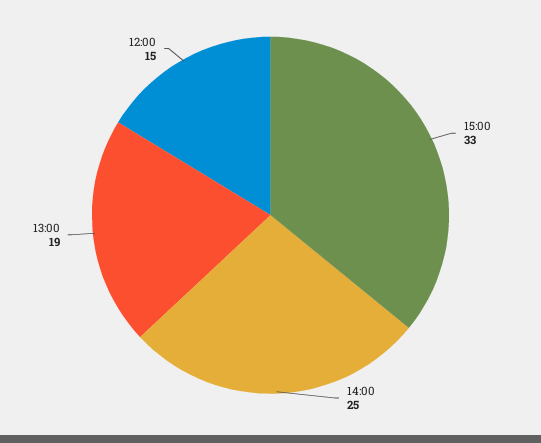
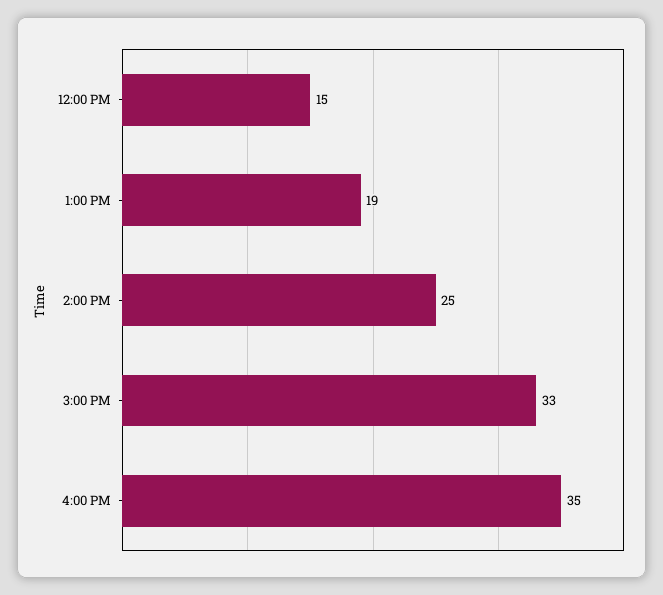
4:00 PM: none -> 35

